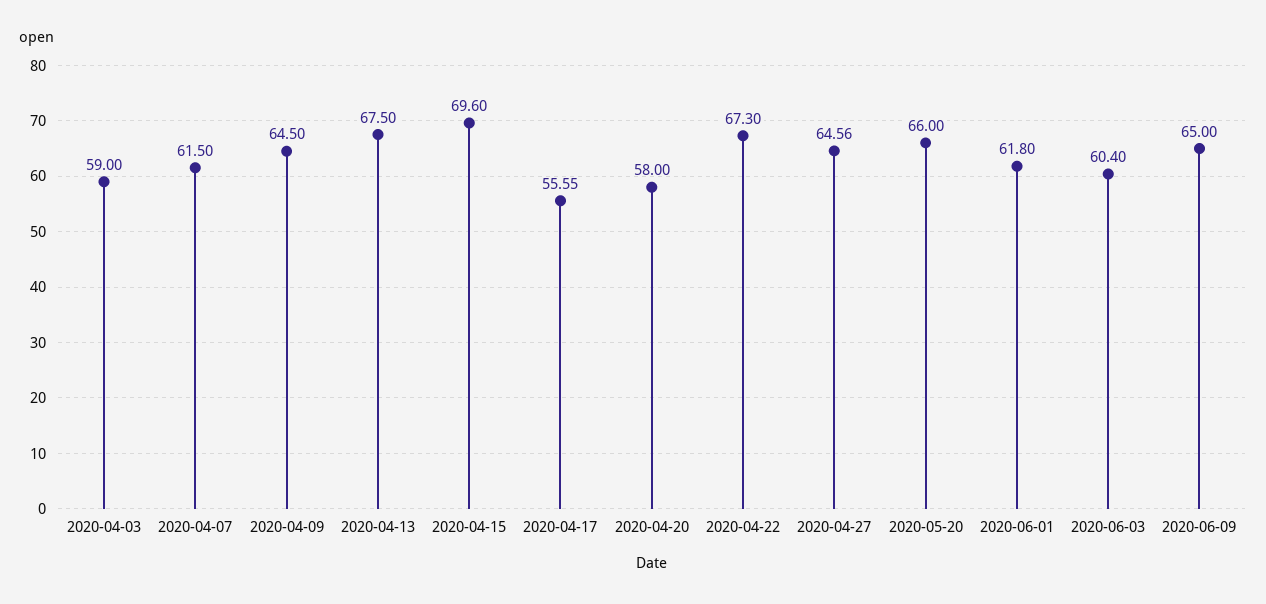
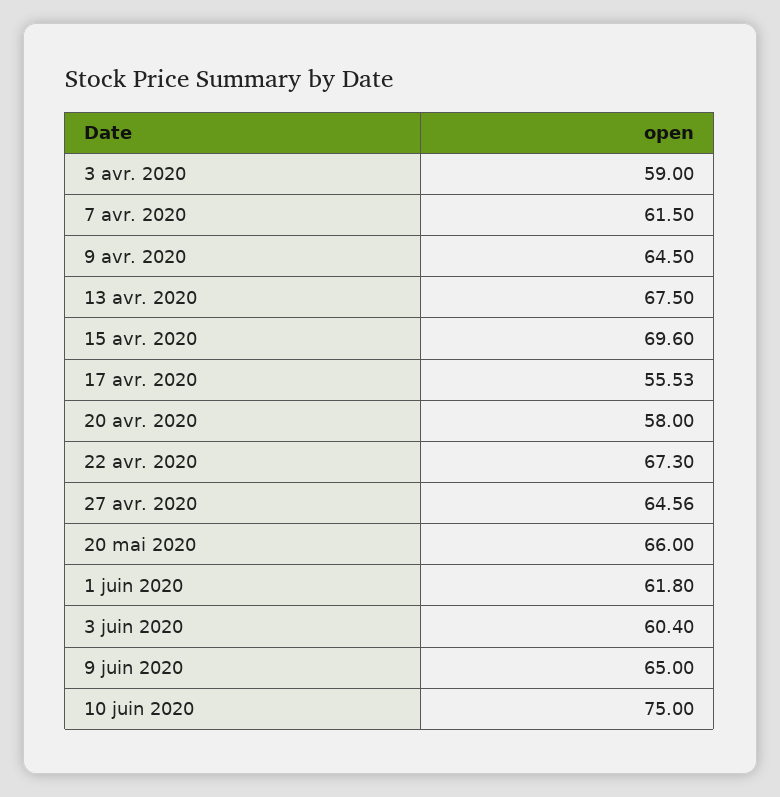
2020-04-17: 55.55 -> 55.53
10 juin 2020: none -> 75

